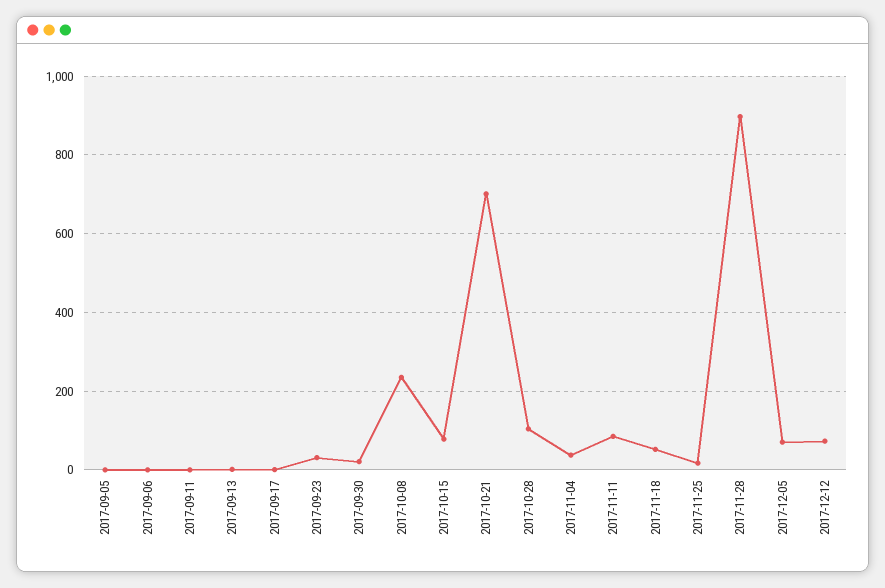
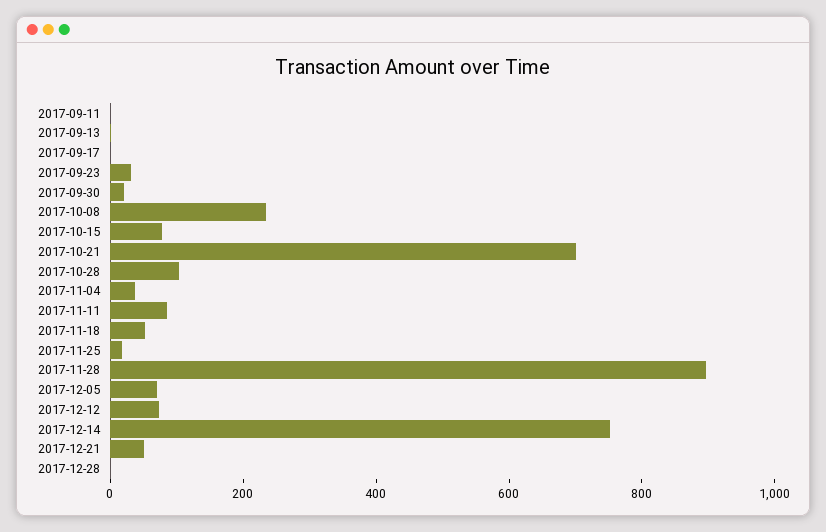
2017-09-05: 0 -> none
2017-09-06: 0 -> none
2017-12-14: none -> 750
2017-12-21: none -> 50
2017-12-28: none -> 0

